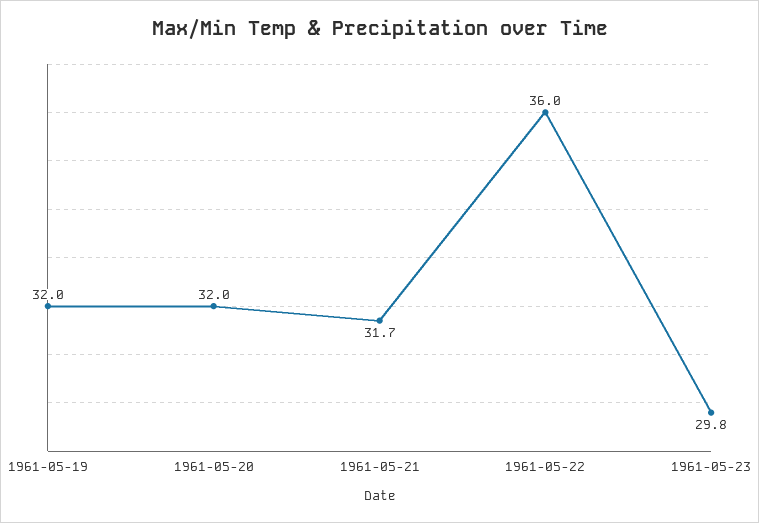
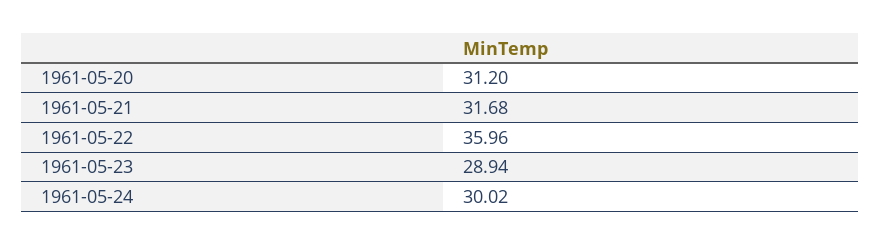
1961-05-19: 32 -> none
1961-05-20: 32 -> 31.2
1961-05-23: 29.8 -> 28.94
1961-05-24: none -> 30.02

